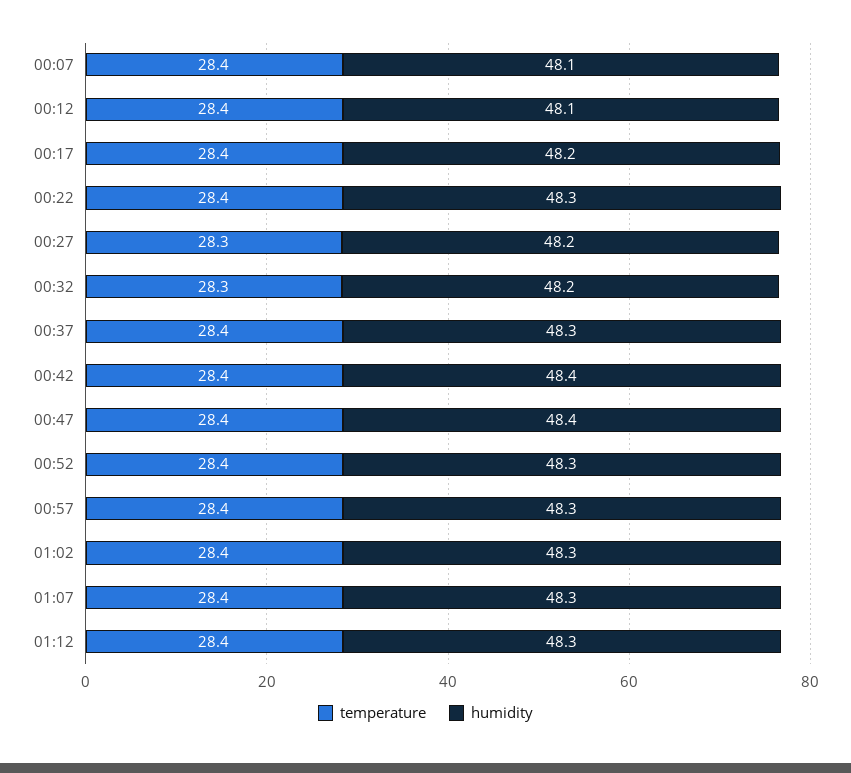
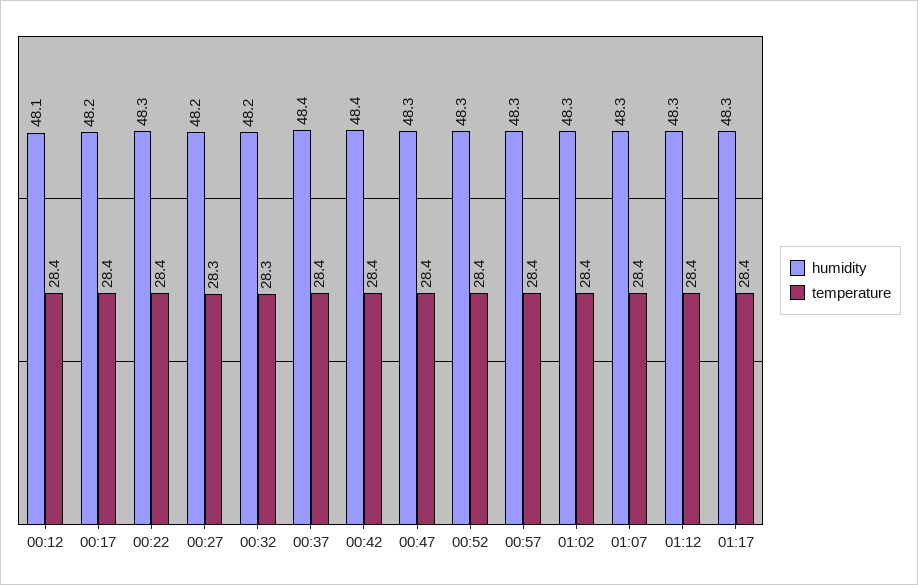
temperature, 00:07: 28.4 -> none
humidity, 00:07: 48.1 -> none
humidity, 00:37: 48.3 -> 48.4
humidity, 00:47: 48.4 -> 48.3
humidity, 01:17: none -> 48.3
temperature, 01:17: none -> 28.4

